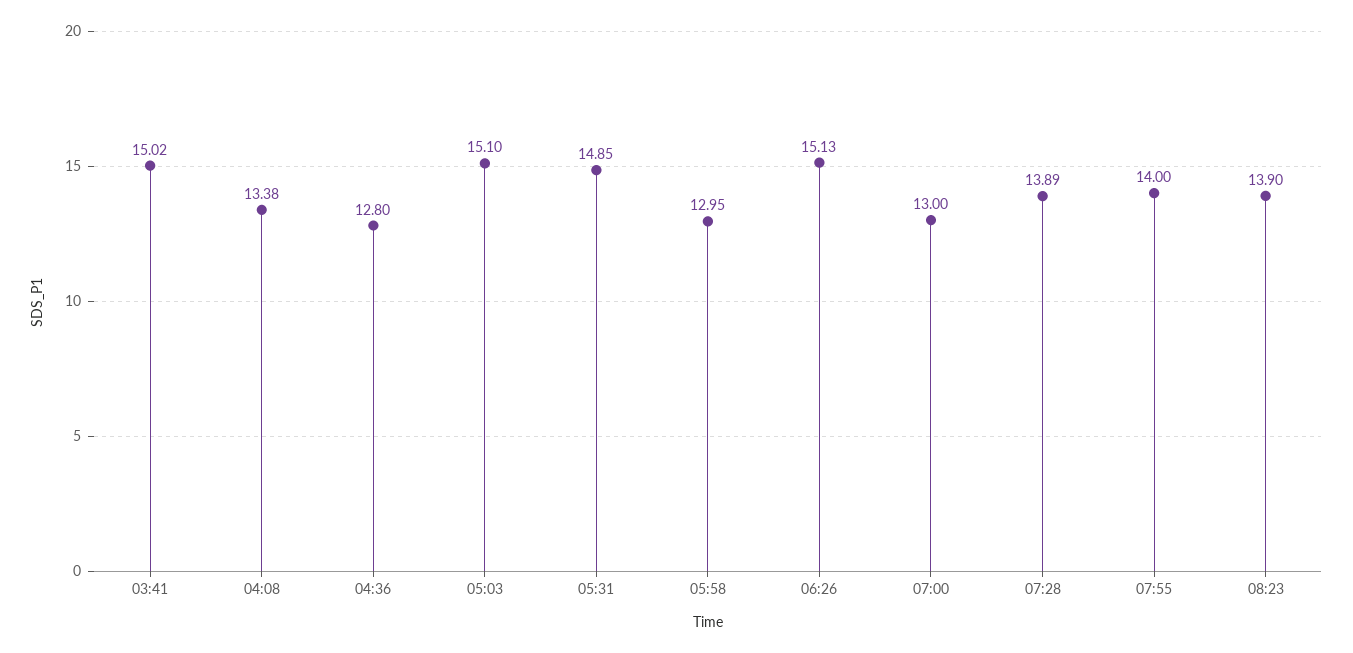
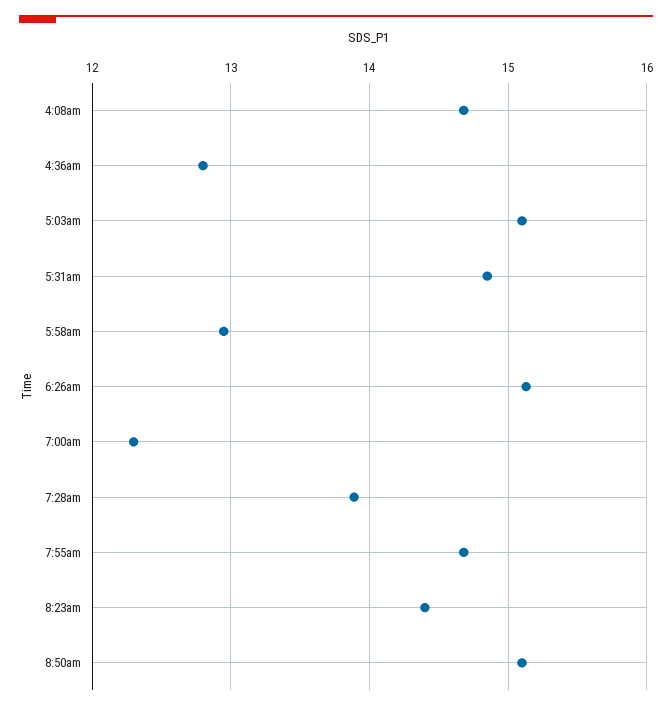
03:41: 15.02 -> none
04:08: 13.38 -> 14.7
07:00: 13 -> 12.3
07:55: 14 -> 14.7
08:23: 13.9 -> 14.4
8:50am: none -> 15.1

